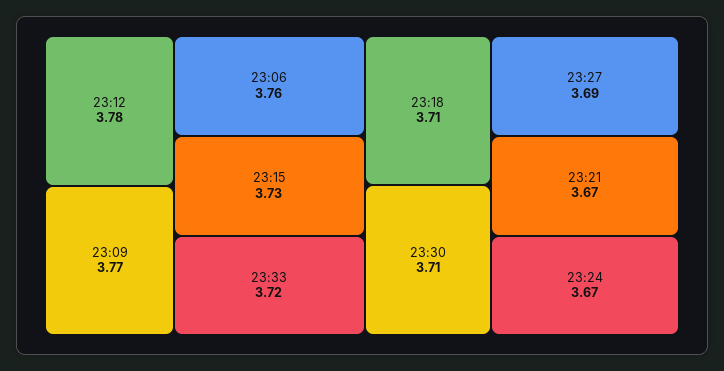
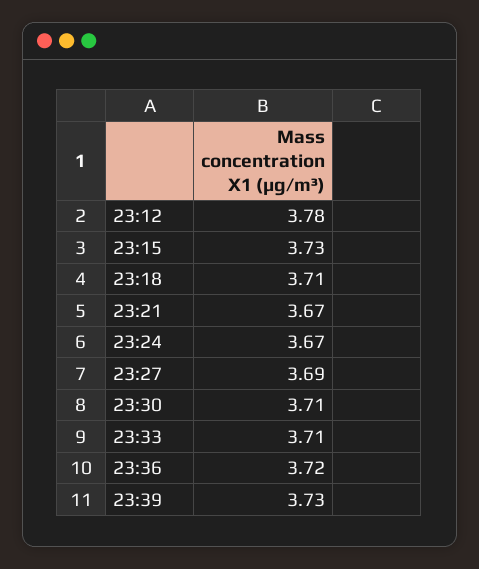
23:09: 3.77 -> none
23:06: 3.76 -> none
23:33: 3.72 -> 3.71
23:36: none -> 3.72
23:39: none -> 3.73

